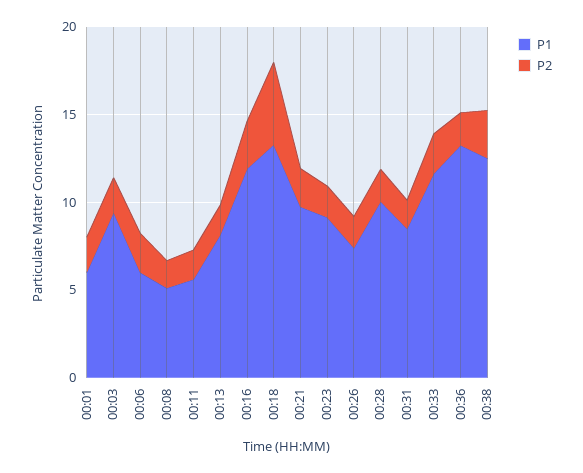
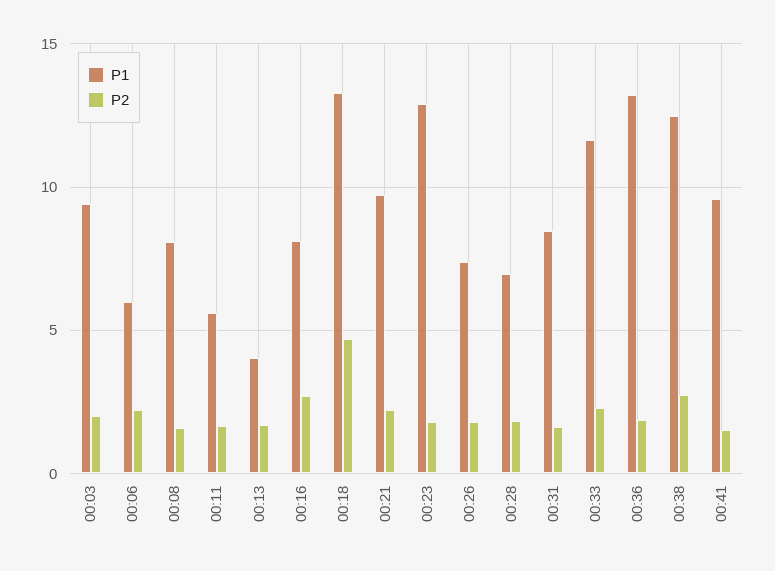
P1, 00:01: 6 -> none
P2, 00:01: 2 -> none
P1, 00:08: 5 -> 8
P1, 00:13: 8 -> 4
P1, 00:16: 12 -> 8
P1, 00:23: 9 -> 13
P1, 00:28: 10 -> 7
P1, 00:41: none -> 9.5
P2, 00:41: none -> 1.5

